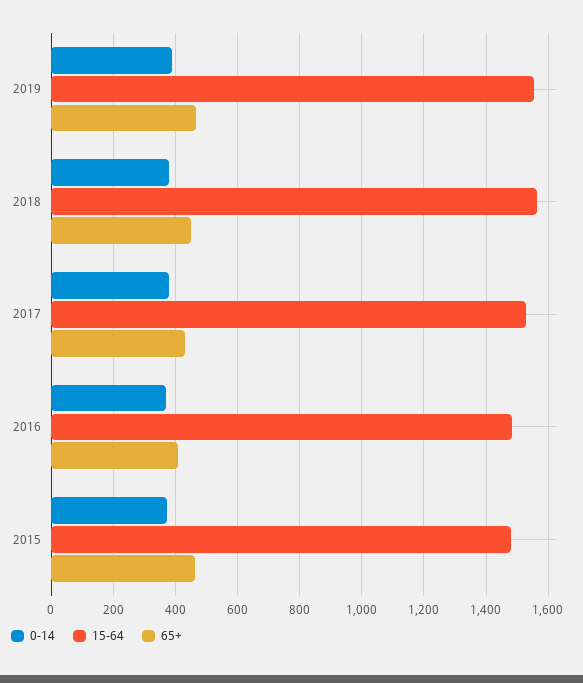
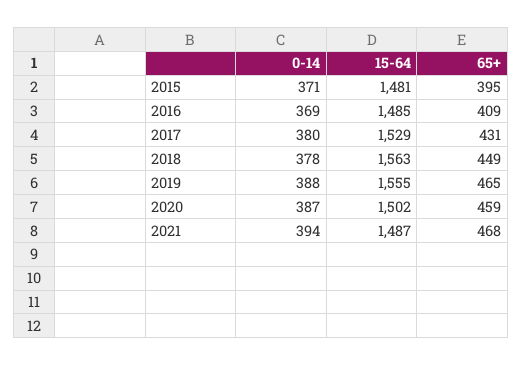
65+, 2015: 460 -> 395
0-14, 2020: none -> 387
15-64, 2020: none -> 1502
65+, 2020: none -> 459
0-14, 2021: none -> 394
15-64, 2021: none -> 1487
65+, 2021: none -> 468

